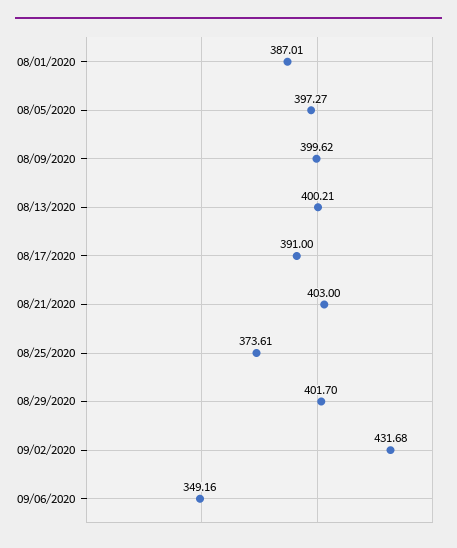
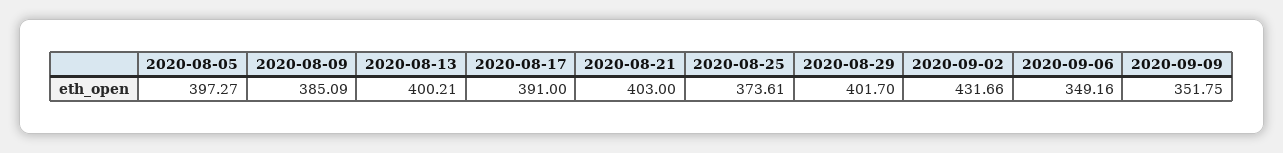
08/01/2020: 387.01 -> none
08/09/2020: 399.62 -> 385.09
09/02/2020: 431.68 -> 431.66
2020-09-09: none -> 351.75

